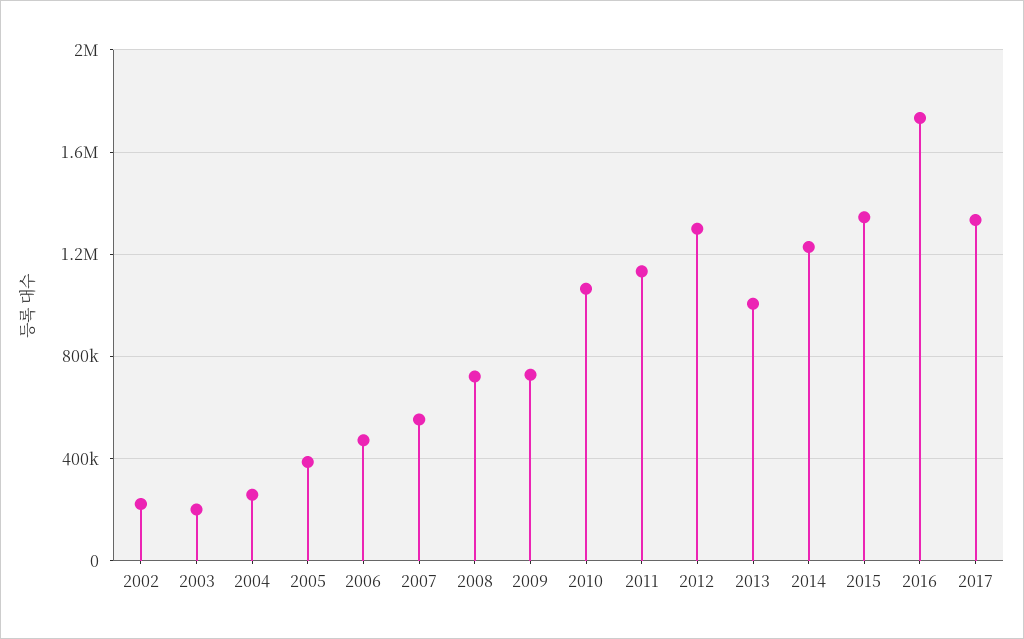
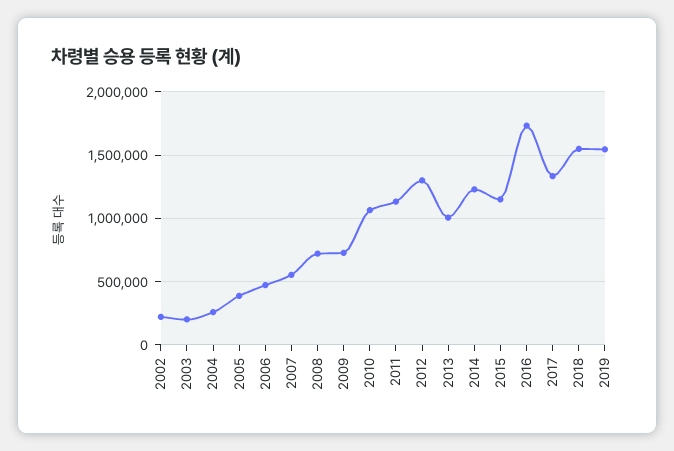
2015: 1350000 -> 1150000
2018: none -> 1550000
2019: none -> 1550000

